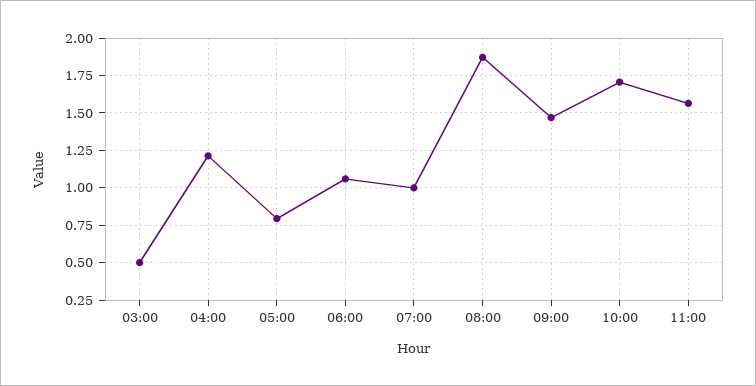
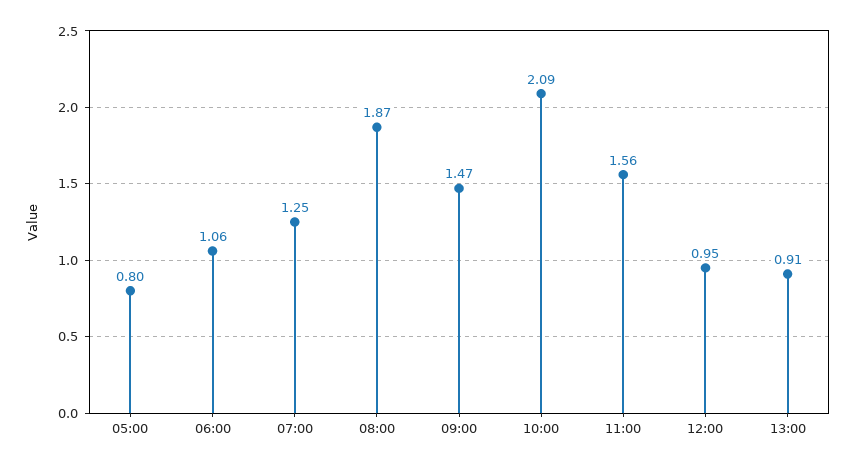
03:00: 0.5 -> none
04:00: 1.2 -> none
07:00: 1 -> 1.25
10:00: 1.7 -> 2.09
12:00: none -> 0.95
13:00: none -> 0.91

